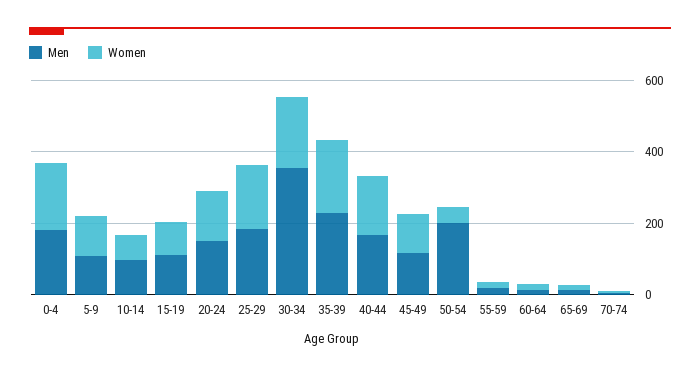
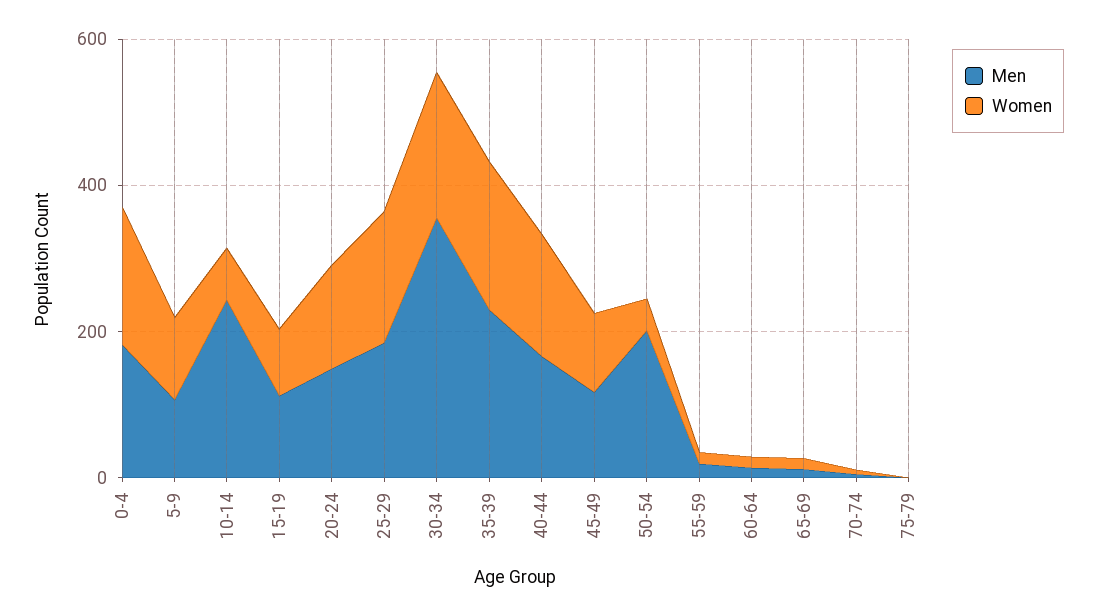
Men, 10-14: 100 -> 250
Men, 75-79: none -> 0
Women, 75-79: none -> 0

